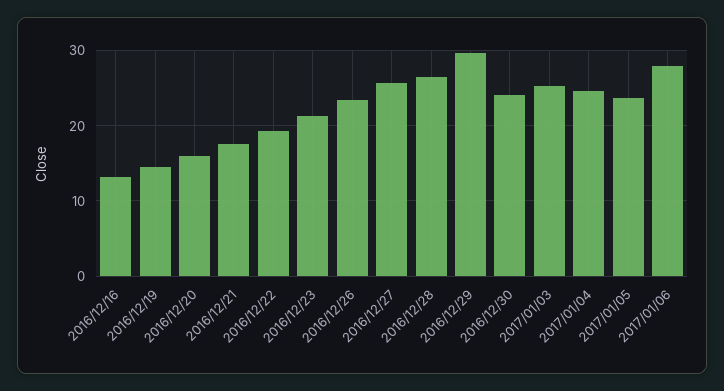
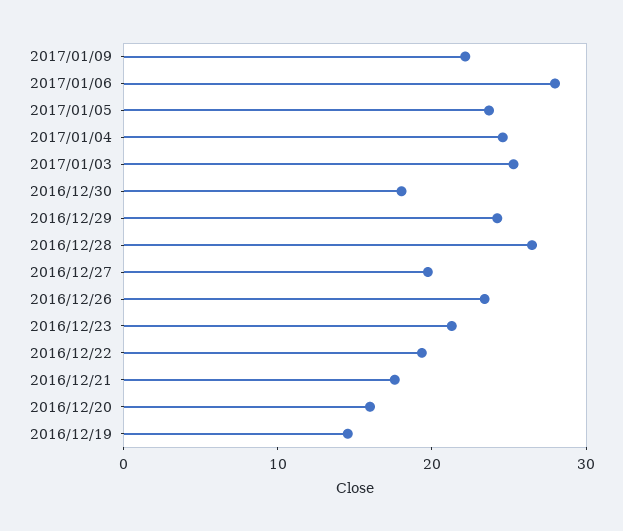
2016/12/16: 13 -> none
2016/12/27: 26 -> 20
2016/12/29: 30 -> 24
2016/12/30: 24 -> 18
2017/01/09: none -> 22

